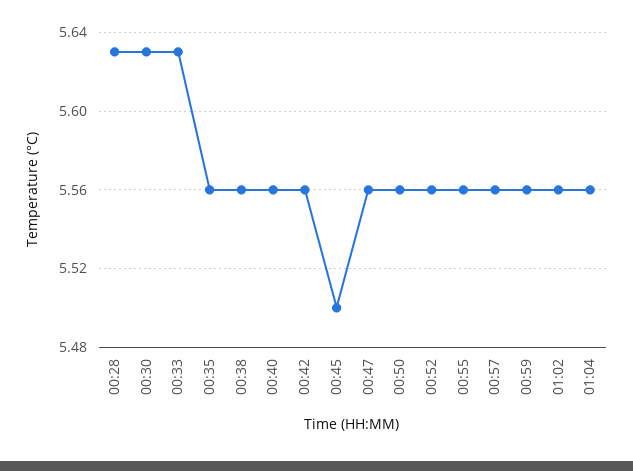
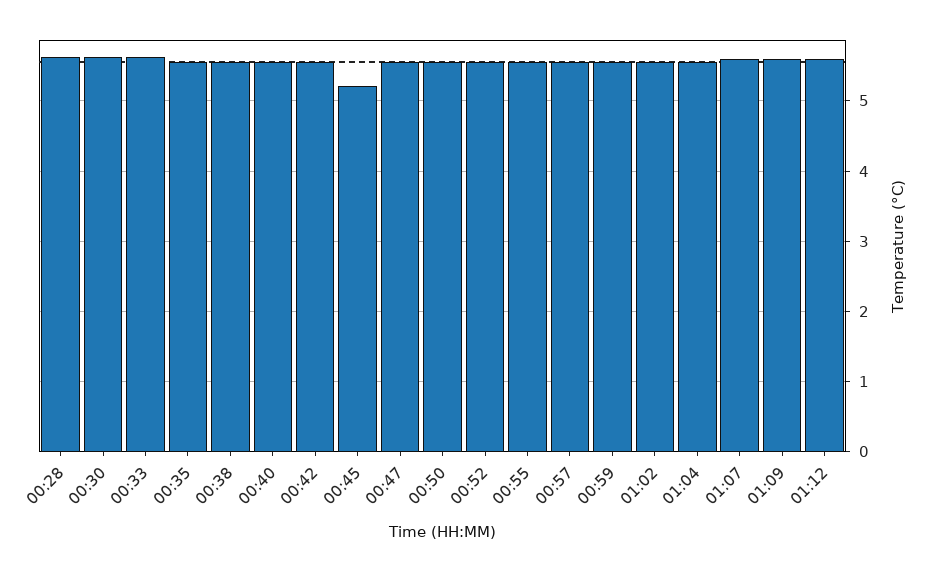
00:45: 5.5 -> 5.2
01:07: none -> 5.6
01:09: none -> 5.6
01:12: none -> 5.6

